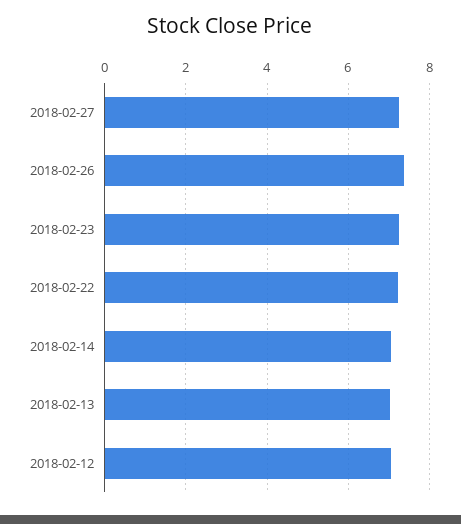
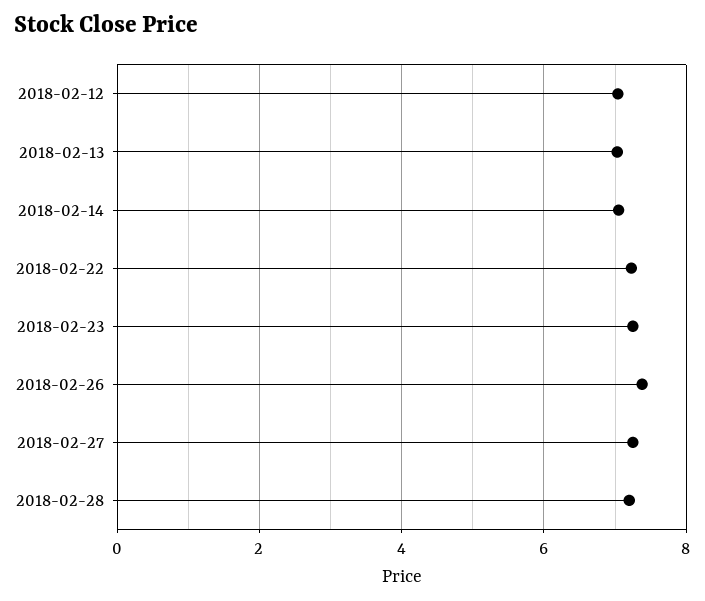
2018-02-28: none -> 7.2

